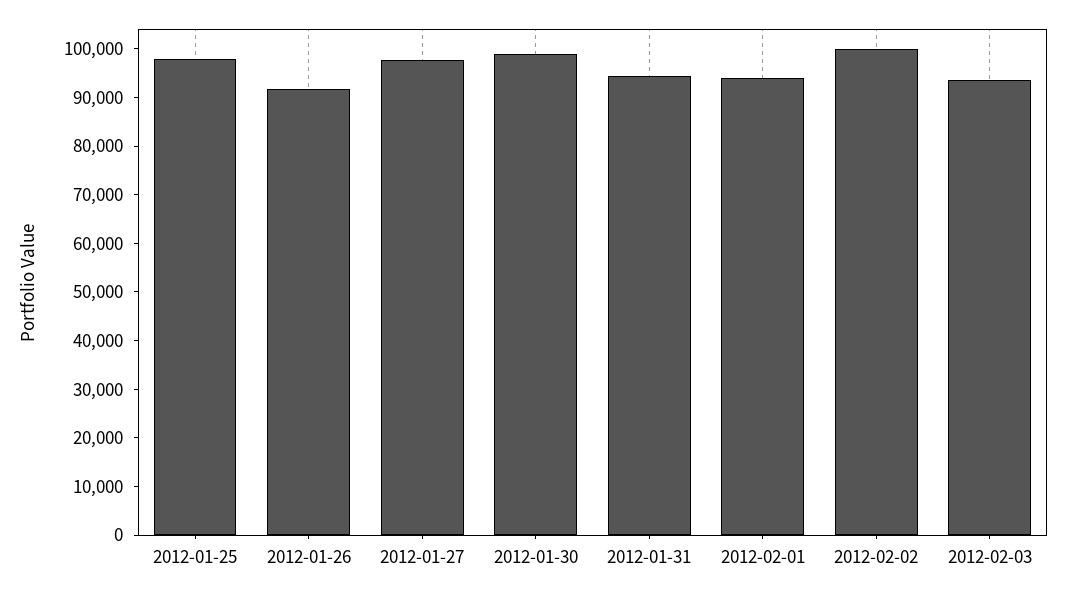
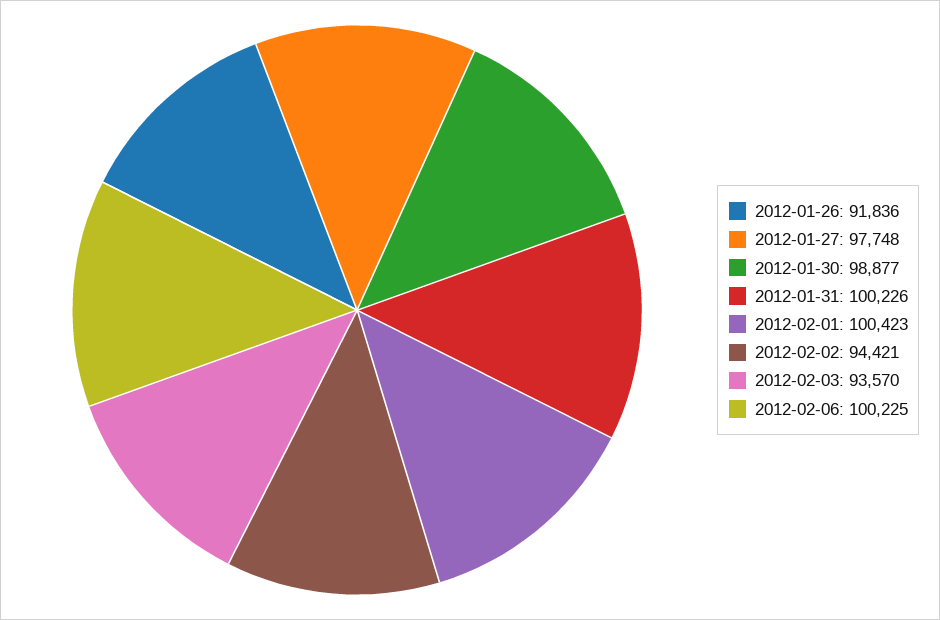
2012-01-25: 98000 -> none
2012-01-31: 94000 -> 100226
2012-02-01: 94000 -> 100423
2012-02-02: 100000 -> 94421
2012-02-06: none -> 100225

